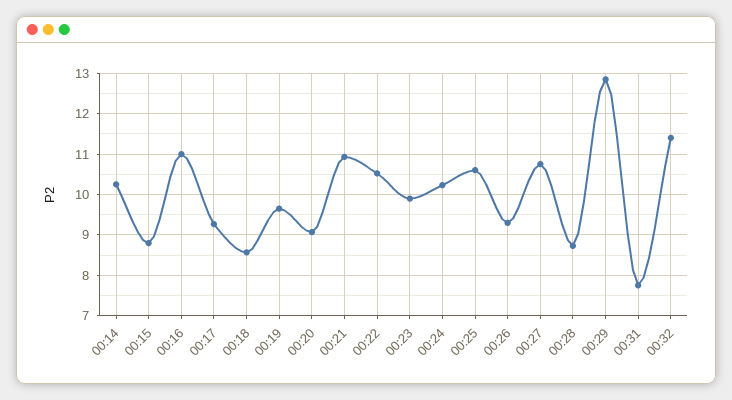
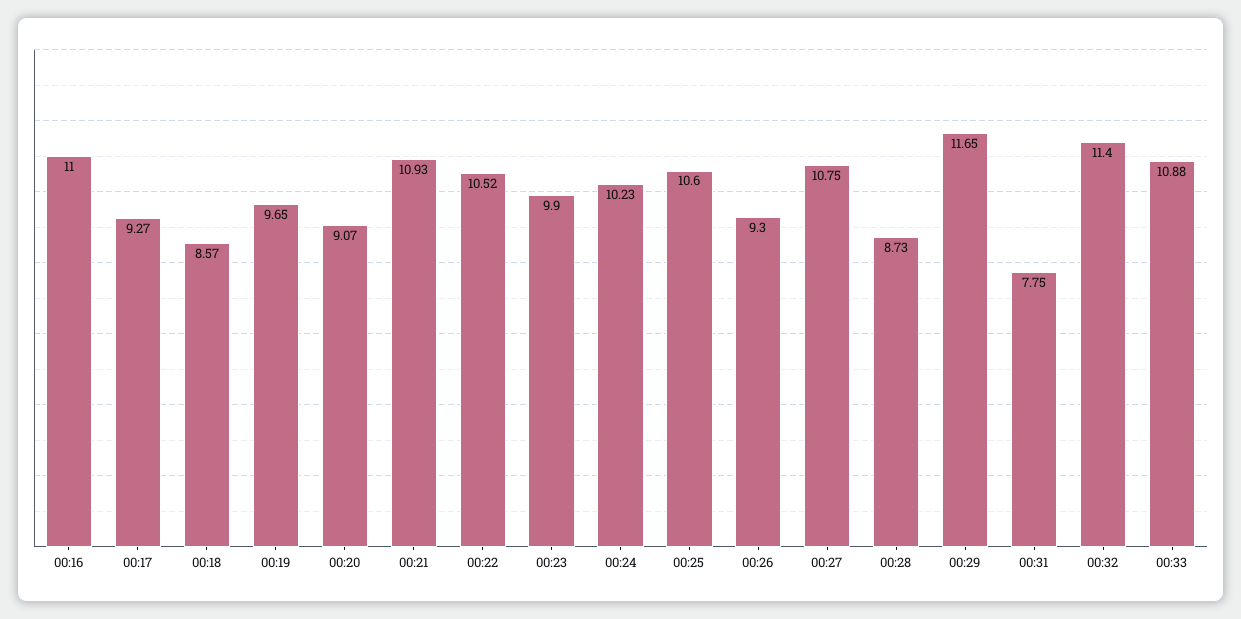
00:14: 10.2 -> none
00:15: 8.8 -> none
00:29: 12.8 -> 11.65
00:33: none -> 10.88

